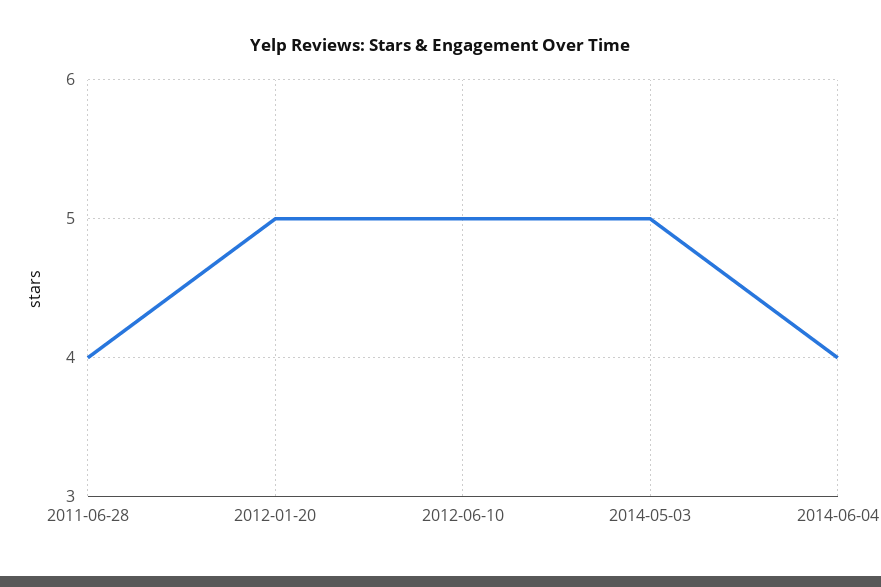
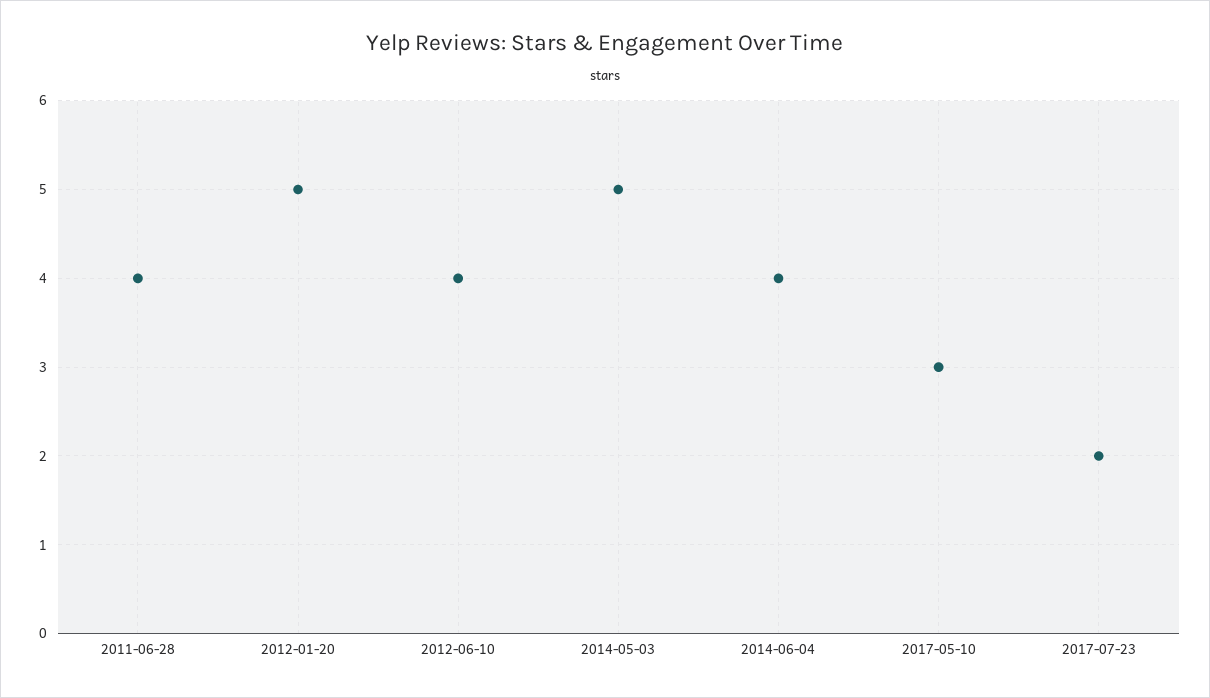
2012-06-10: 5 -> 4
2017-05-10: none -> 3
2017-07-23: none -> 2

